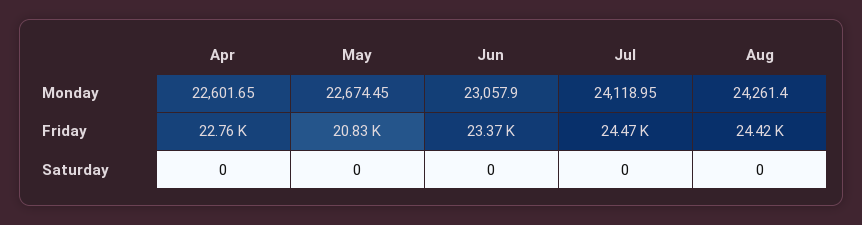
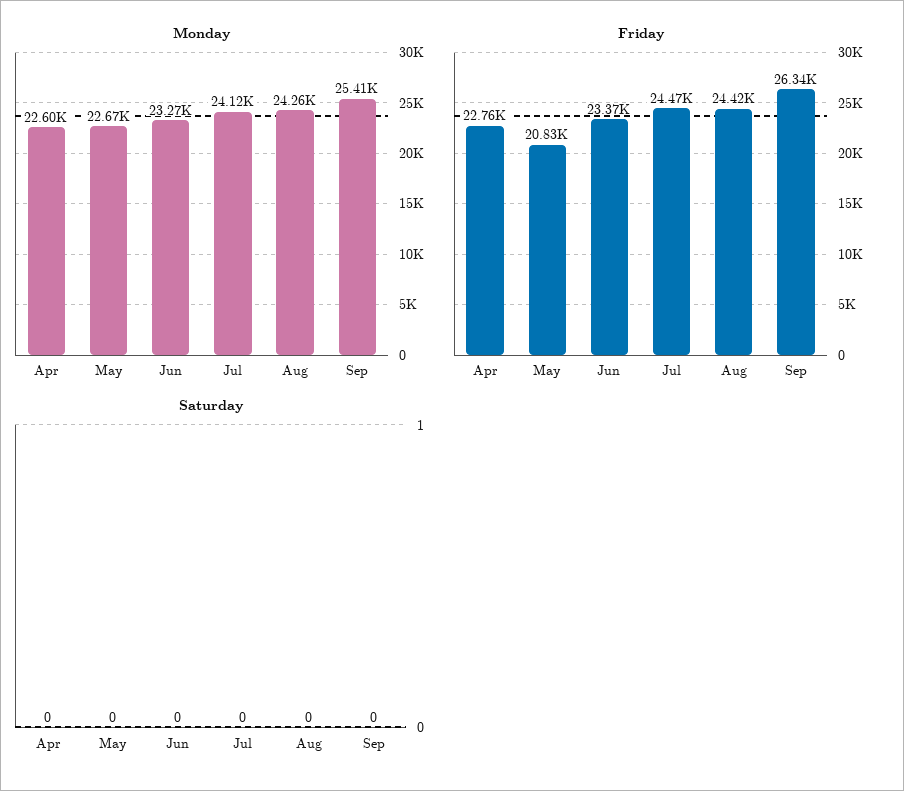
Monday, Jun: 23057.9 -> 23270
Monday, Sep: none -> 25410
Friday, Sep: none -> 26340
Saturday, Sep: none -> 0

